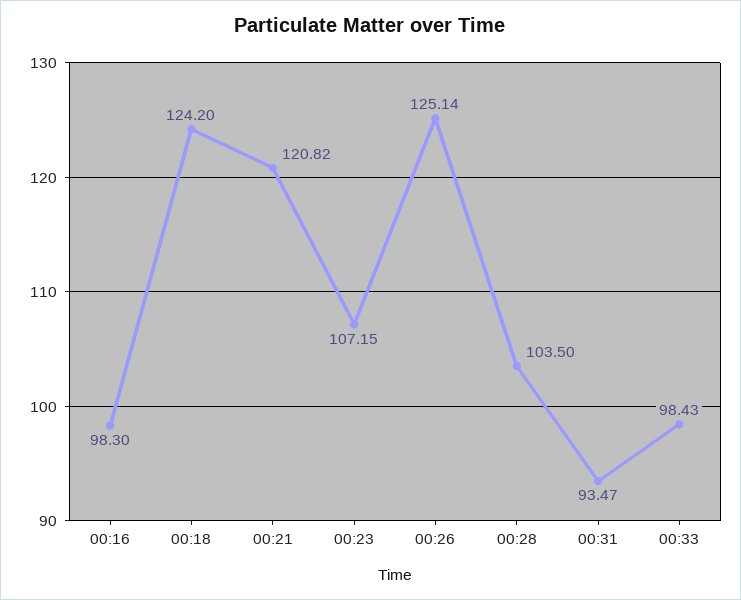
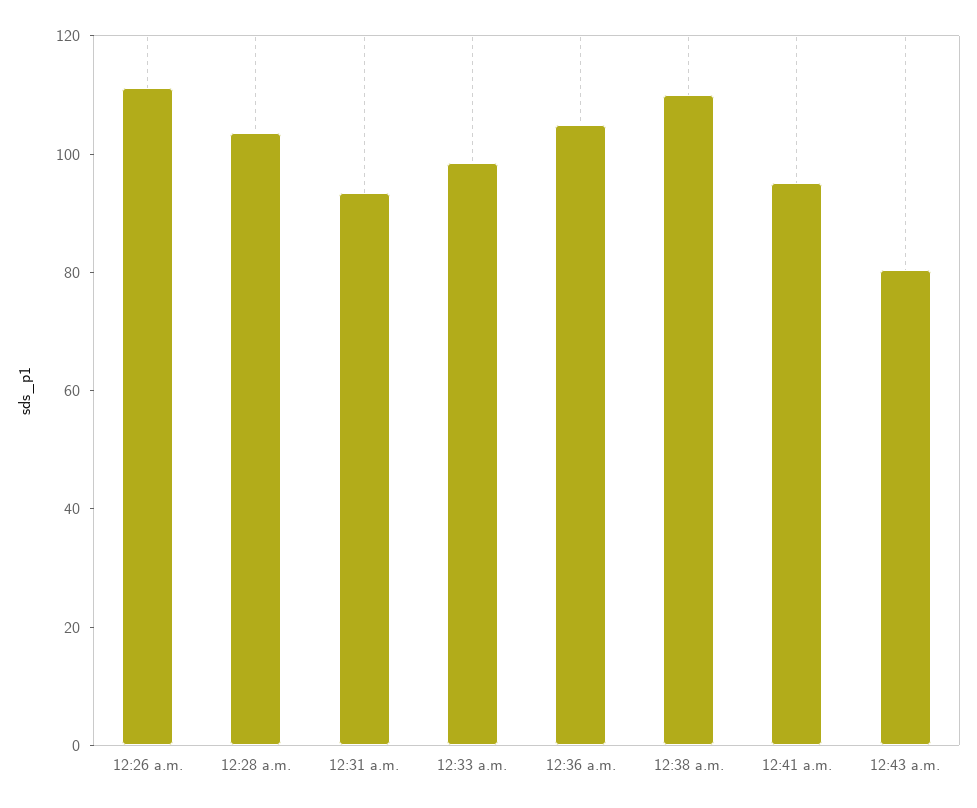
00:16: 98.3 -> none
00:18: 124.2 -> none
00:21: 120.82 -> none
00:23: 107.15 -> none
00:26: 125.14 -> 110
12:36 a.m.: none -> 105
12:38 a.m.: none -> 110
12:41 a.m.: none -> 95
12:43 a.m.: none -> 80

